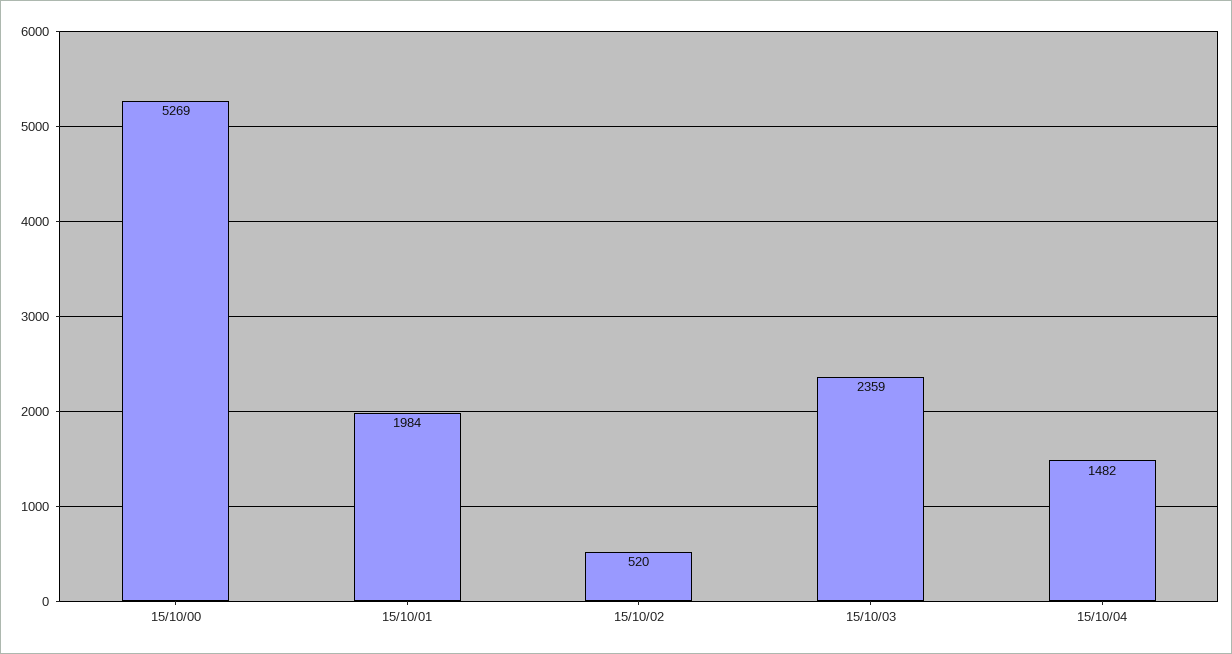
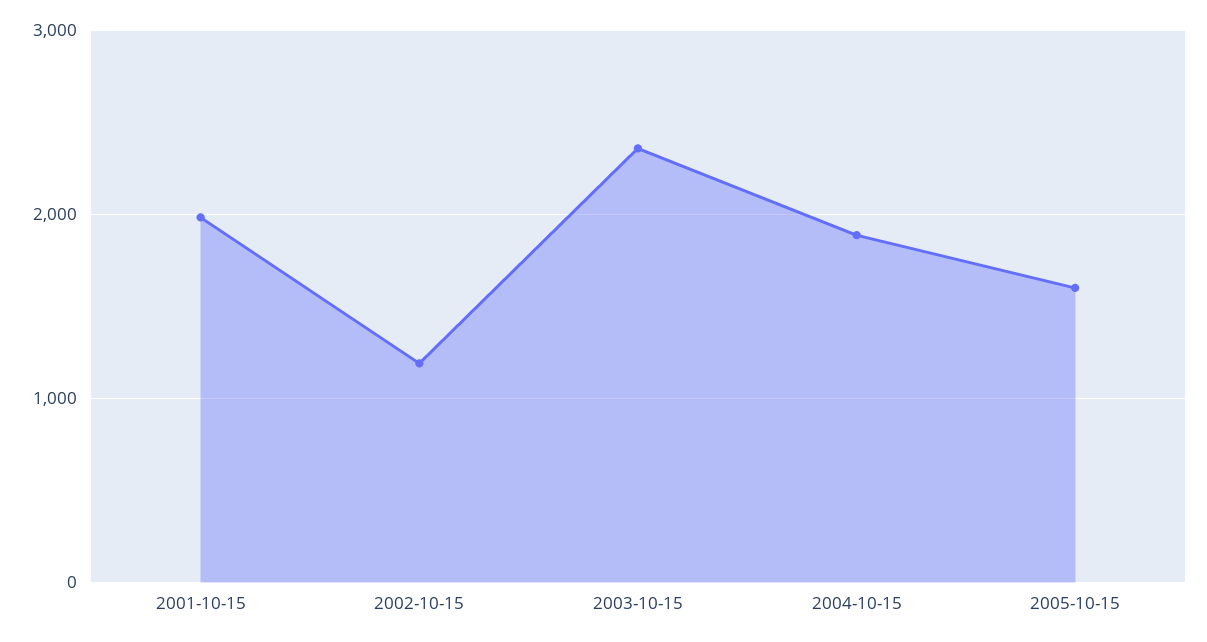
15/10/00: 5269 -> none
15/10/02: 520 -> 1200
15/10/04: 1482 -> 1900
2005-10-15: none -> 1600

